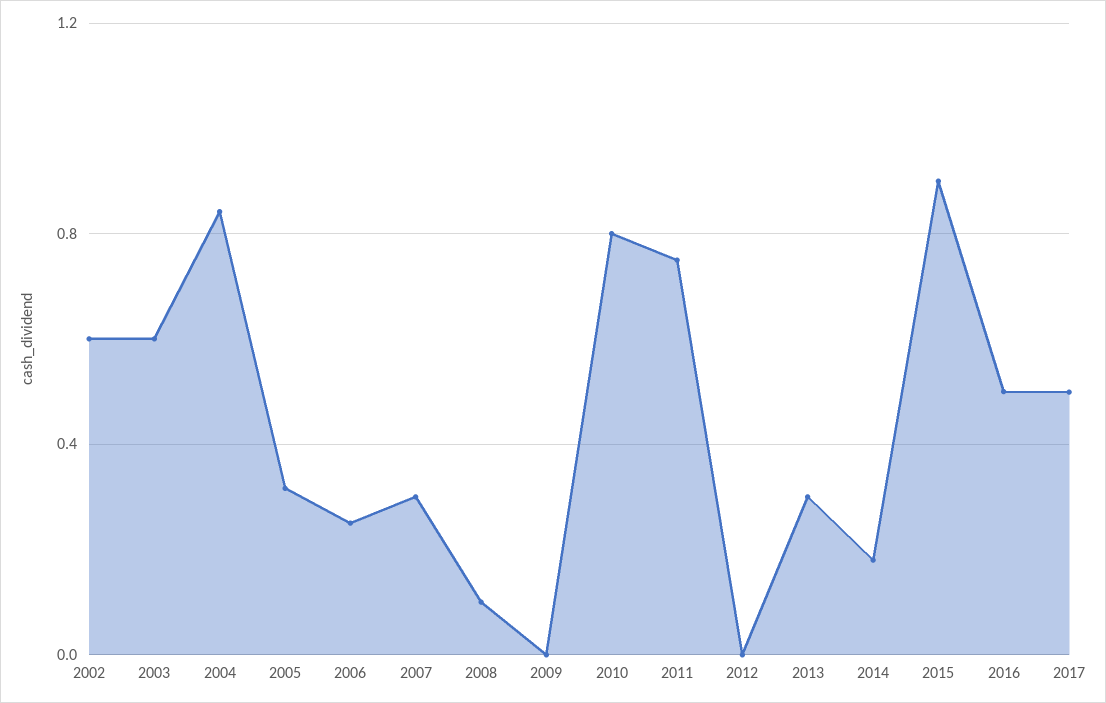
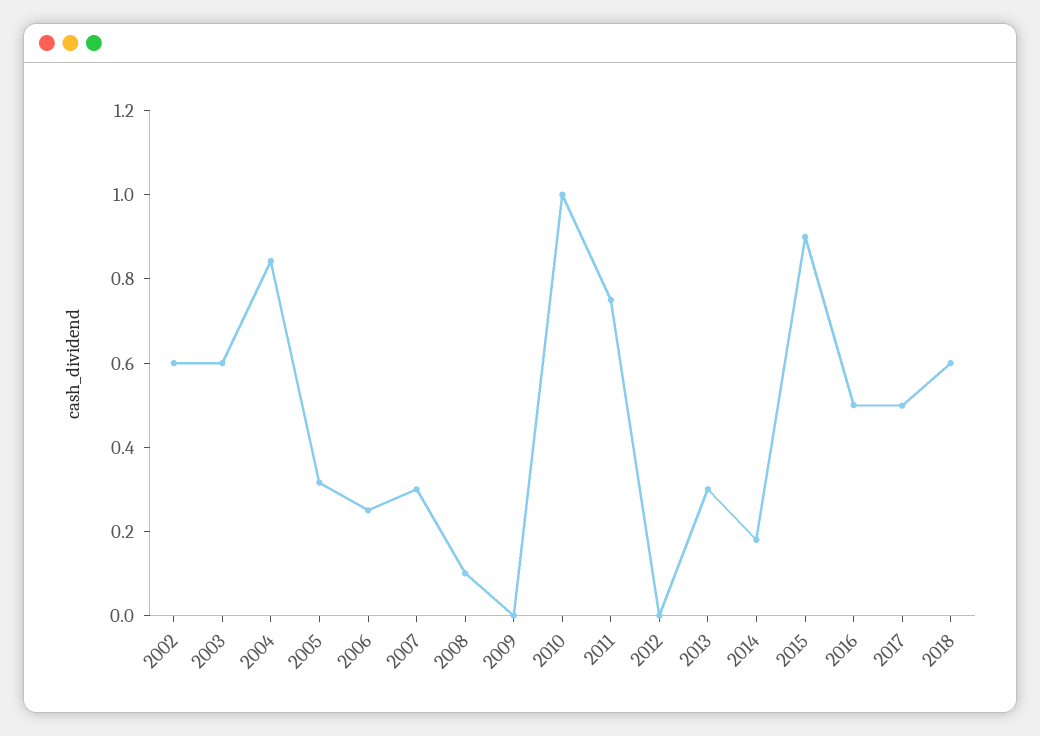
2010: 0.8 -> 1
2018: none -> 0.6

